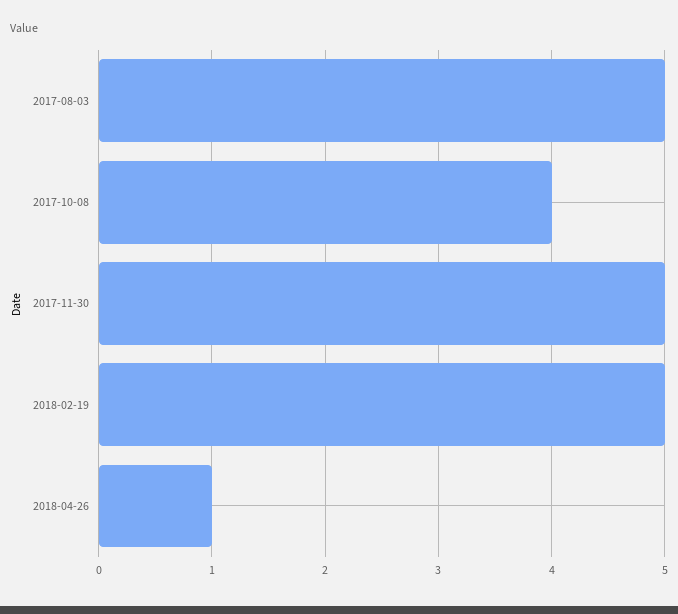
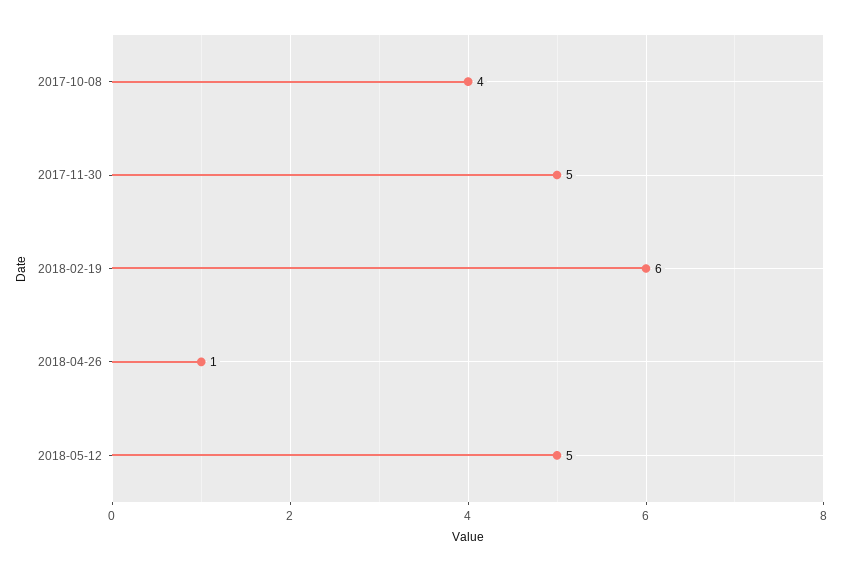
2017-08-03: 5 -> none
2018-02-19: 5 -> 6
2018-05-12: none -> 5

